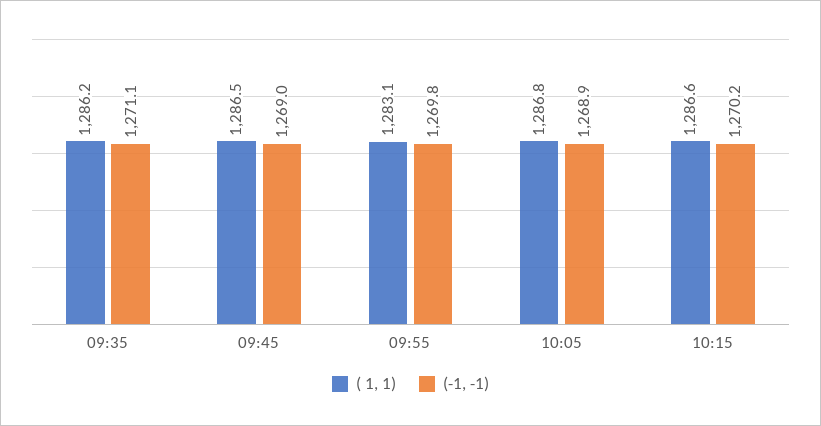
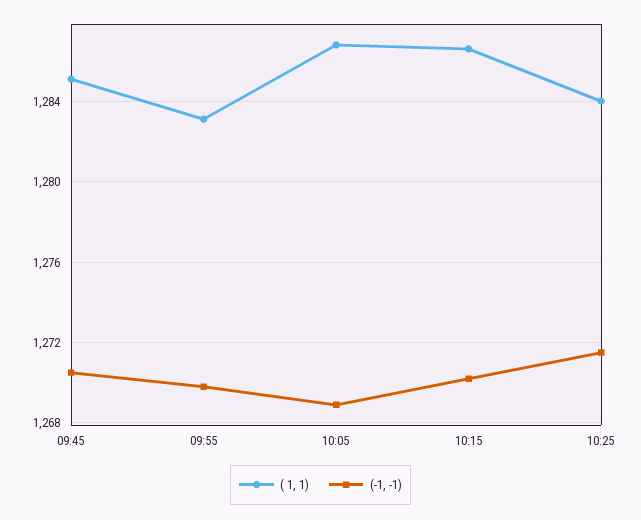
( 1, 1), 09:35: 1286.2 -> none
(-1, -1), 09:35: 1271.1 -> none
( 1, 1), 09:45: 1286.5 -> 1285
(-1, -1), 09:45: 1269 -> 1270.5
( 1, 1), 10:25: none -> 1284
(-1, -1), 10:25: none -> 1271.5

